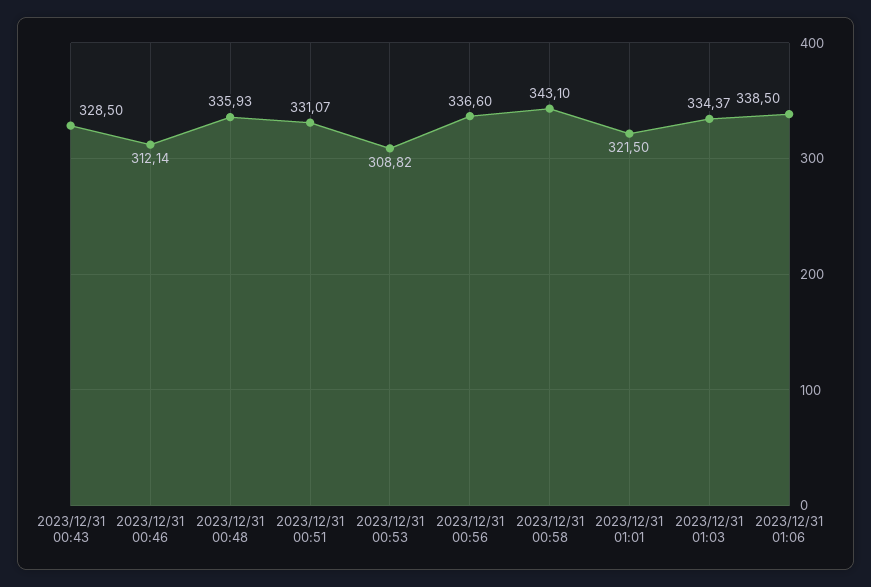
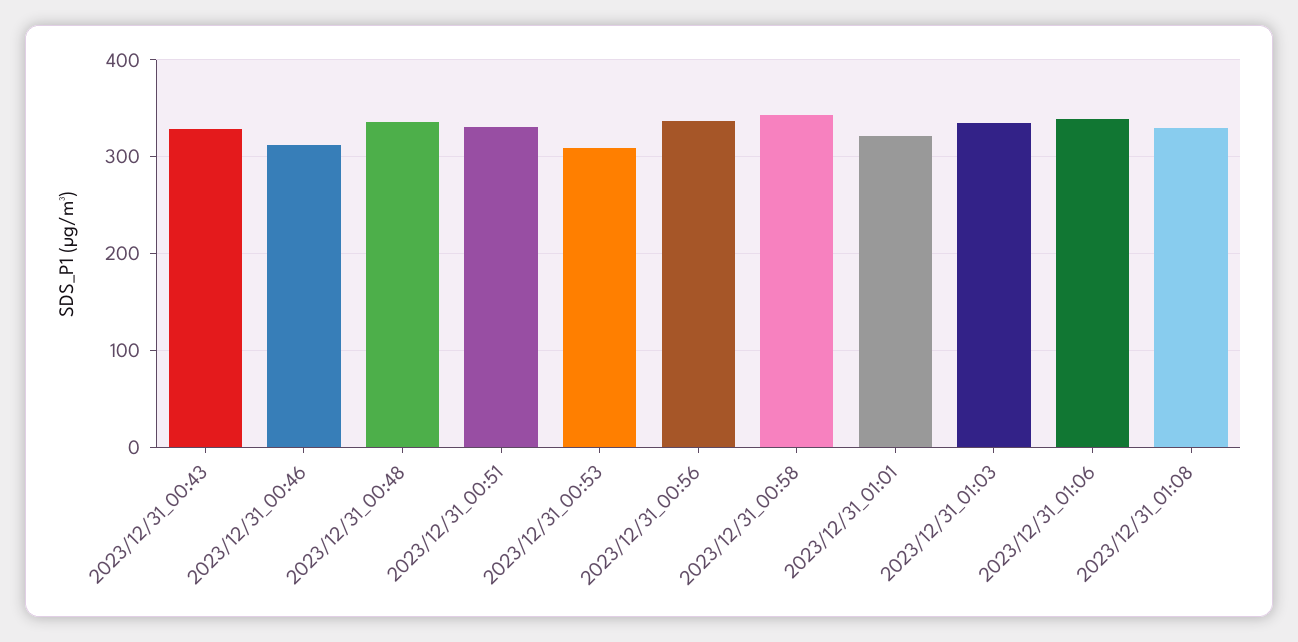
2023/12/31_01:08: none -> 330

